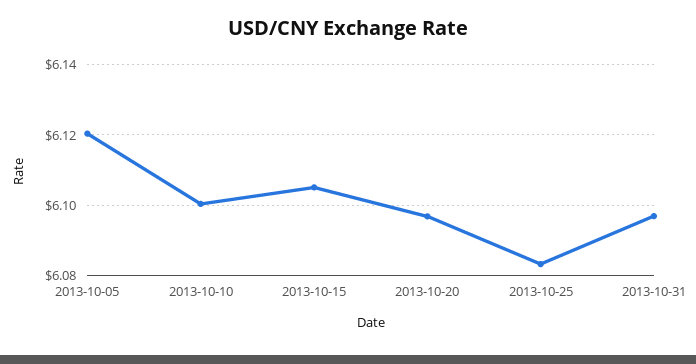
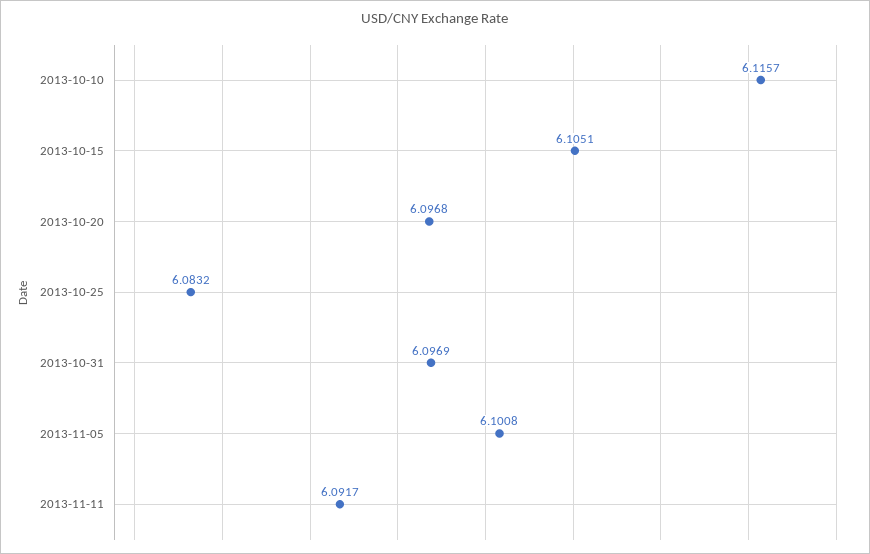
2013-10-05: 6.12 -> none
2013-10-10: 6.1 -> 6.1157
2013-11-05: none -> 6.1008
2013-11-11: none -> 6.0917

